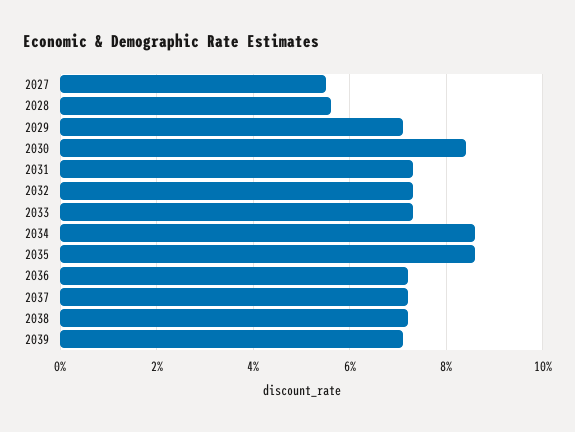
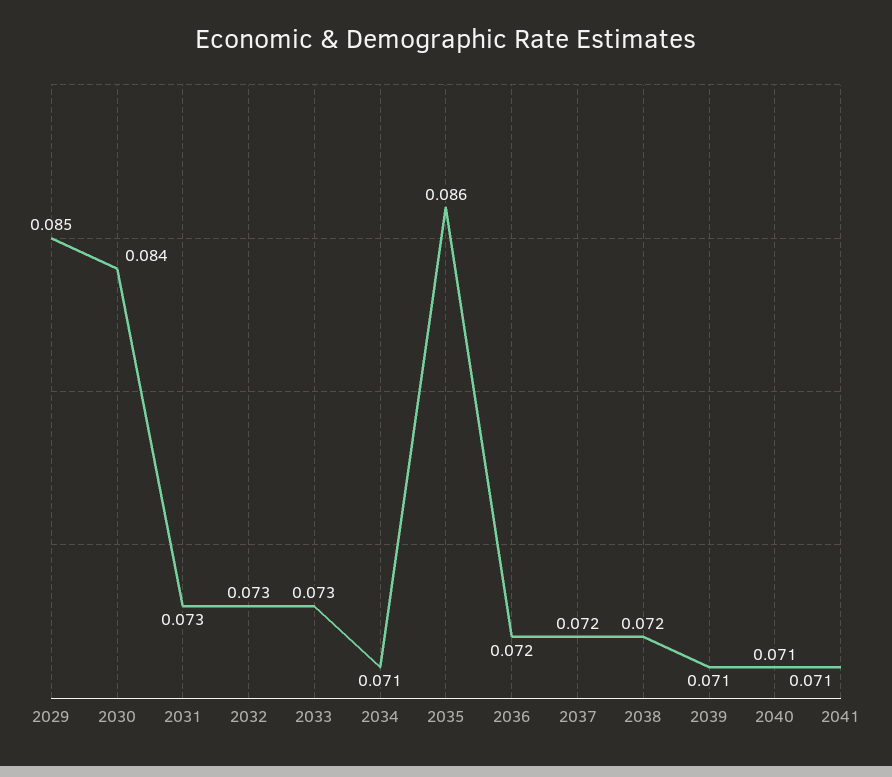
2027: 0.055 -> none
2028: 0.055 -> none
2029: 0.07 -> 0.085
2034: 0.085 -> 0.071
2040: none -> 0.071
2041: none -> 0.071

